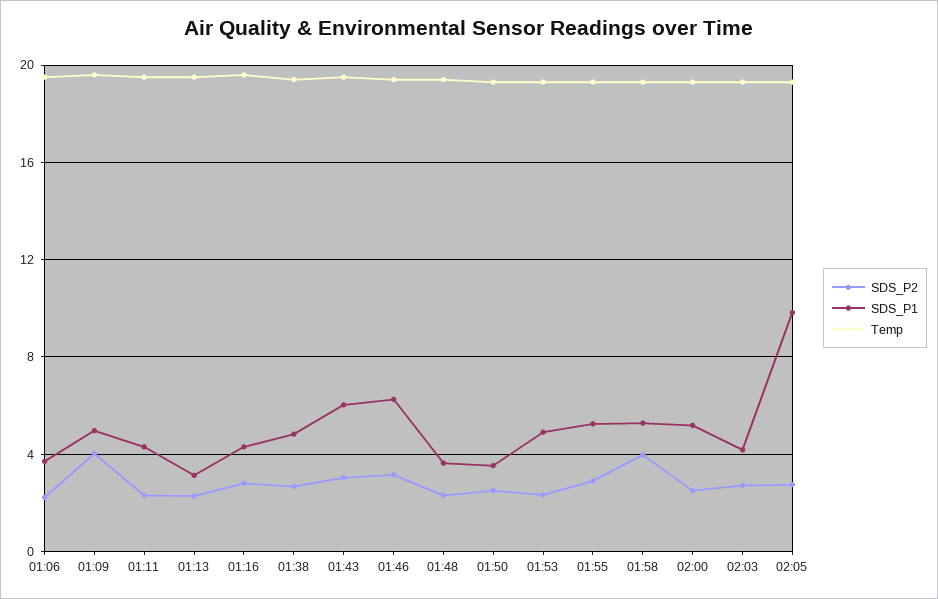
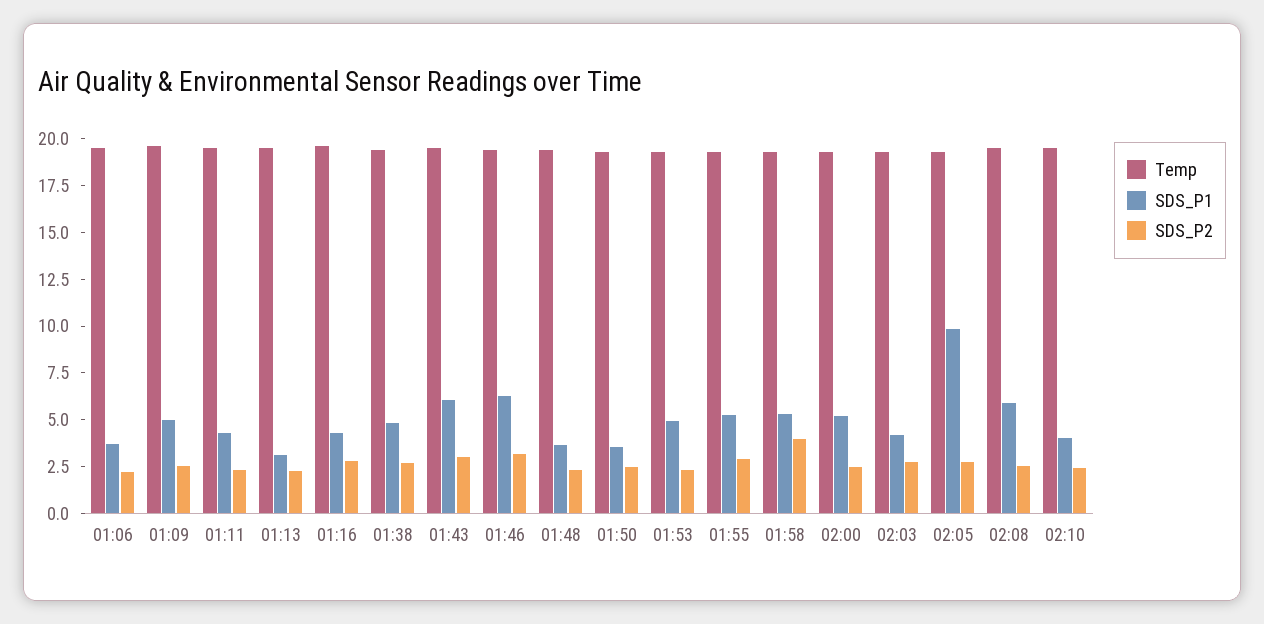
SDS_P2, 01:09: 4 -> 2.5
Temp, 02:08: none -> 19.5
SDS_P1, 02:08: none -> 6
SDS_P2, 02:08: none -> 2.5
Temp, 02:10: none -> 19.5
SDS_P1, 02:10: none -> 4
SDS_P2, 02:10: none -> 2.5

